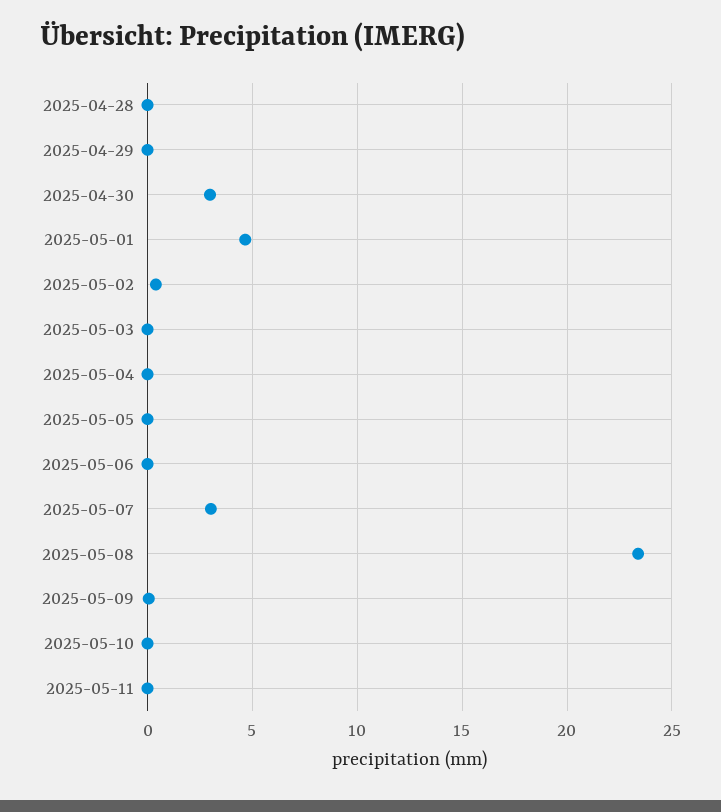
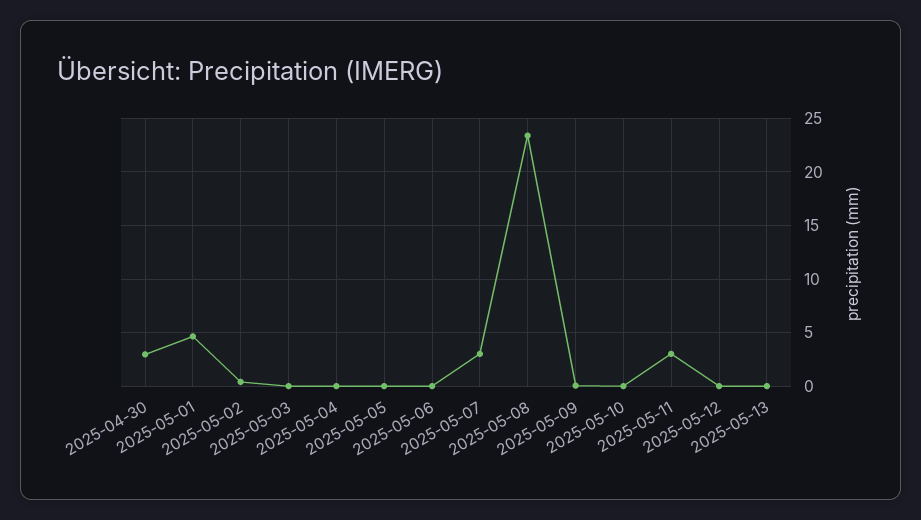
2025-04-28: 0 -> none
2025-04-29: 0 -> none
2025-05-11: 0 -> 3
2025-05-12: none -> 0
2025-05-13: none -> 0

